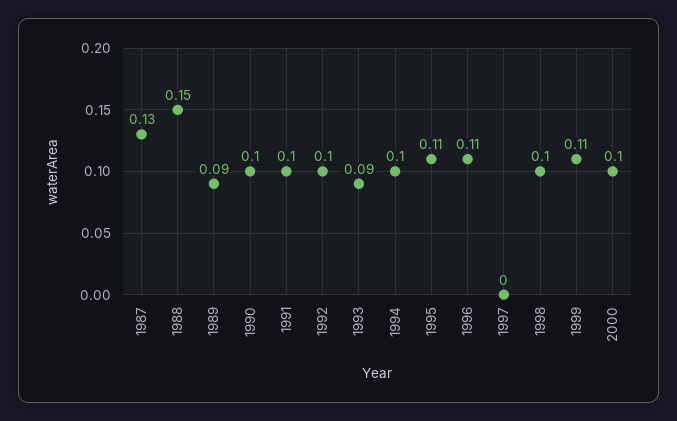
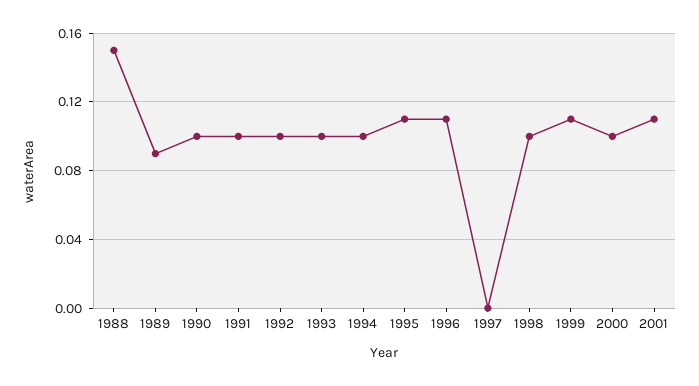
1987: 0.13 -> none
1993: 0.09 -> 0.1
2001: none -> 0.11

